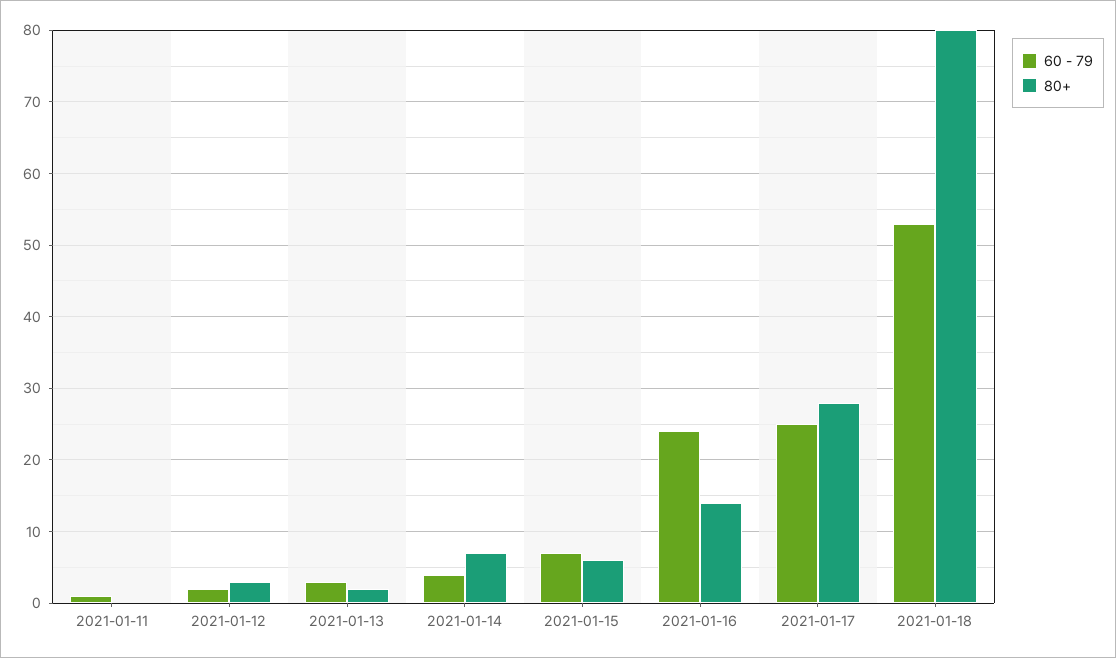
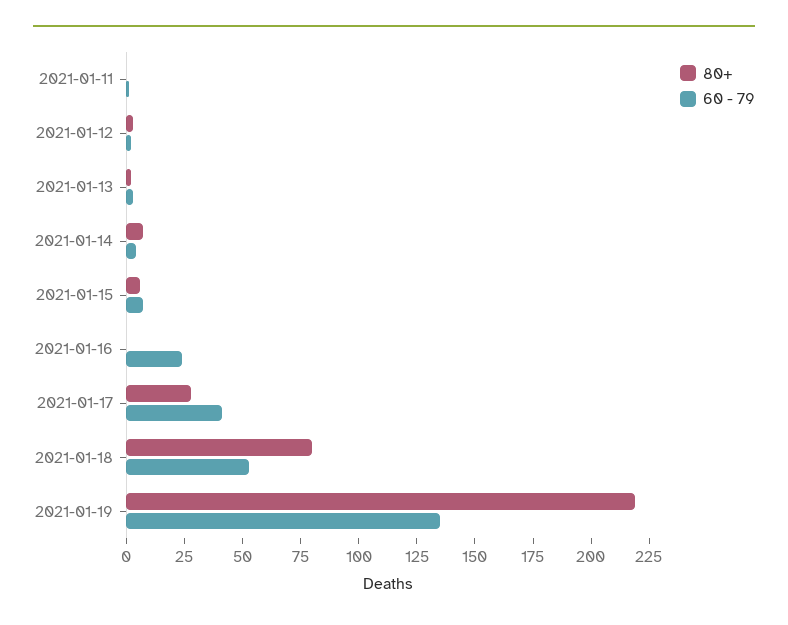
80+, 2021-01-16: 14 -> 0
60 - 79, 2021-01-17: 25 -> 40
80+, 2021-01-19: none -> 220
60 - 79, 2021-01-19: none -> 135

